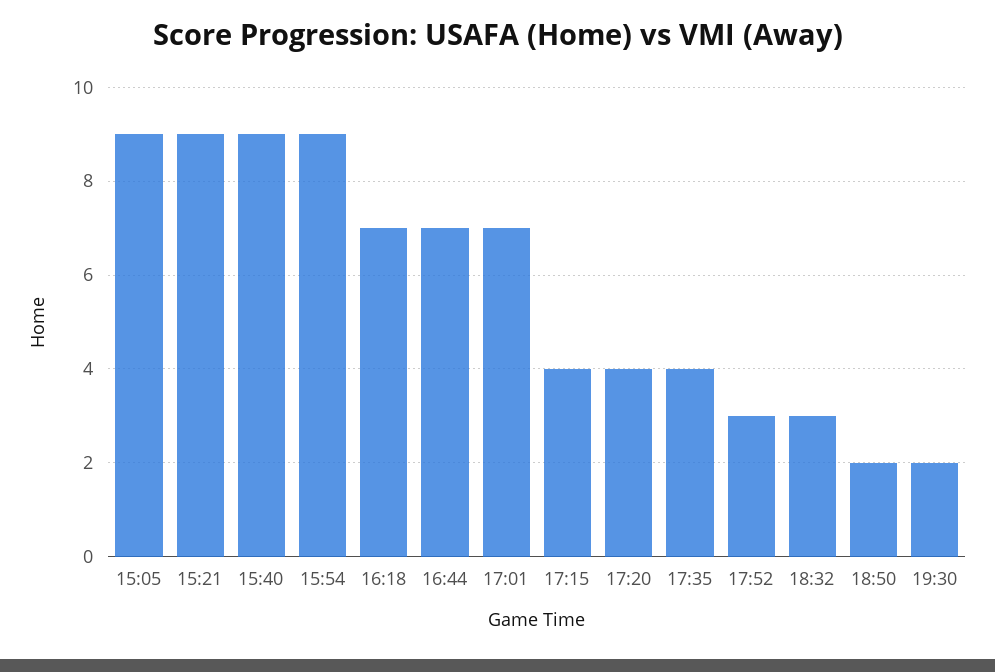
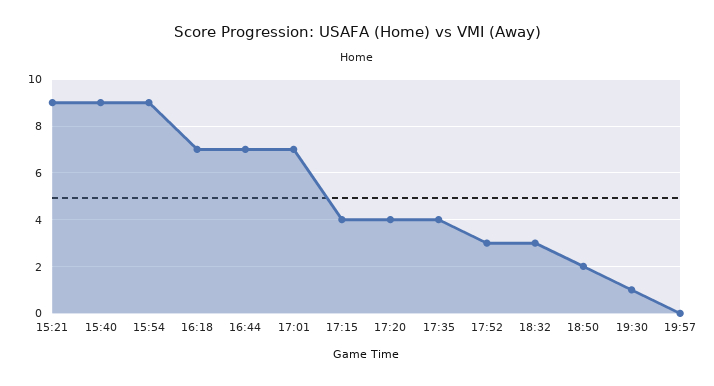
15:05: 9 -> none
19:30: 2 -> 1
19:57: none -> 0

